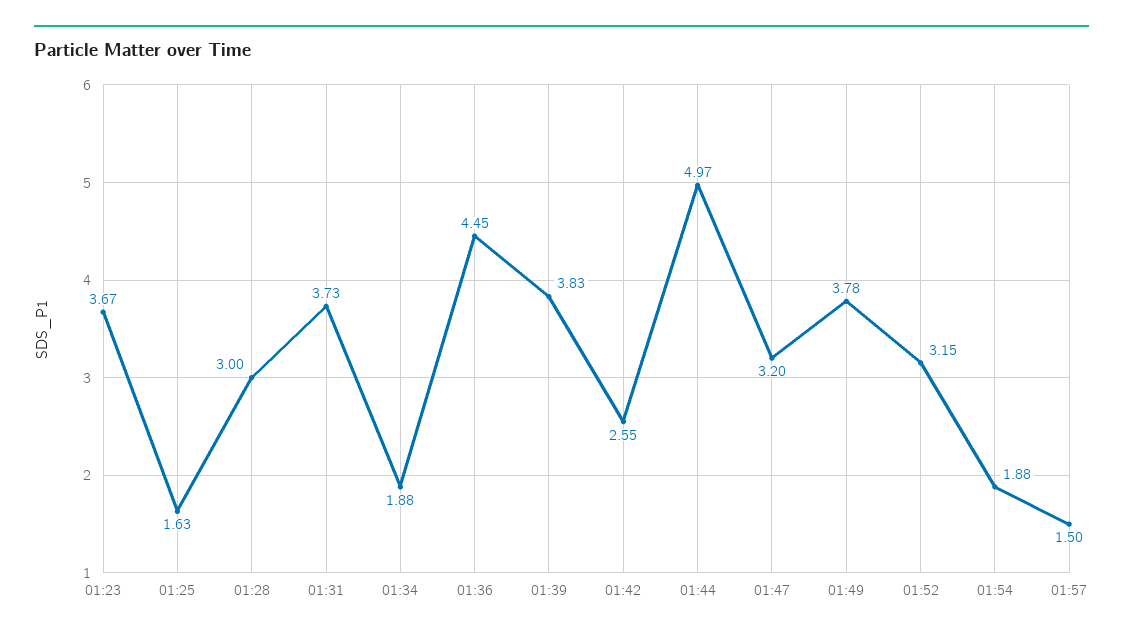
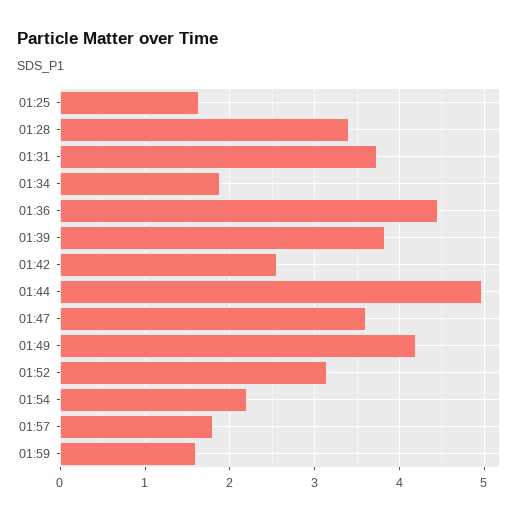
01:23: 3.67 -> none
01:28: 3 -> 3.4
01:47: 3.2 -> 3.6
01:49: 3.78 -> 4.2
01:54: 1.88 -> 2.2
01:57: 1.5 -> 1.8
01:59: none -> 1.6

